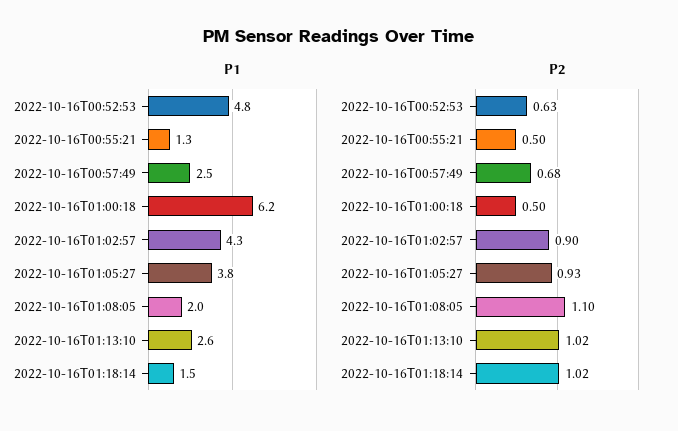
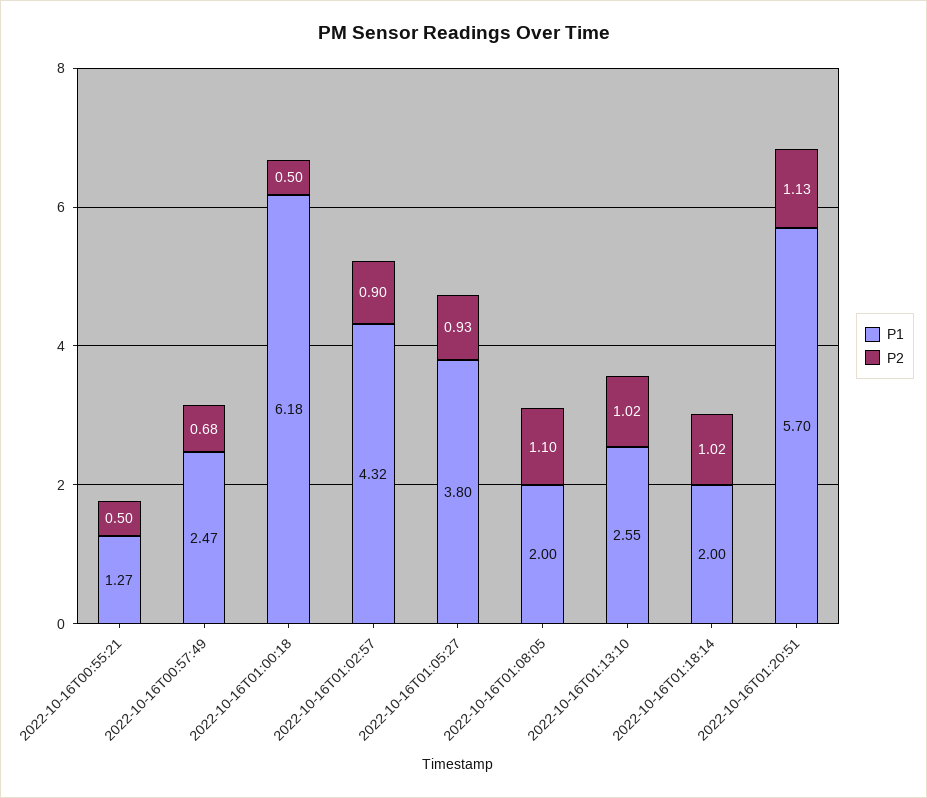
P1, 2022-10-16T00:52:53: 4.8 -> none
P1, 2022-10-16T01:18:14: 1.5 -> 2
P2, 2022-10-16T00:52:53: 0.63 -> none
P1, 2022-10-16T01:20:51: none -> 5.7
P2, 2022-10-16T01:20:51: none -> 1.13

